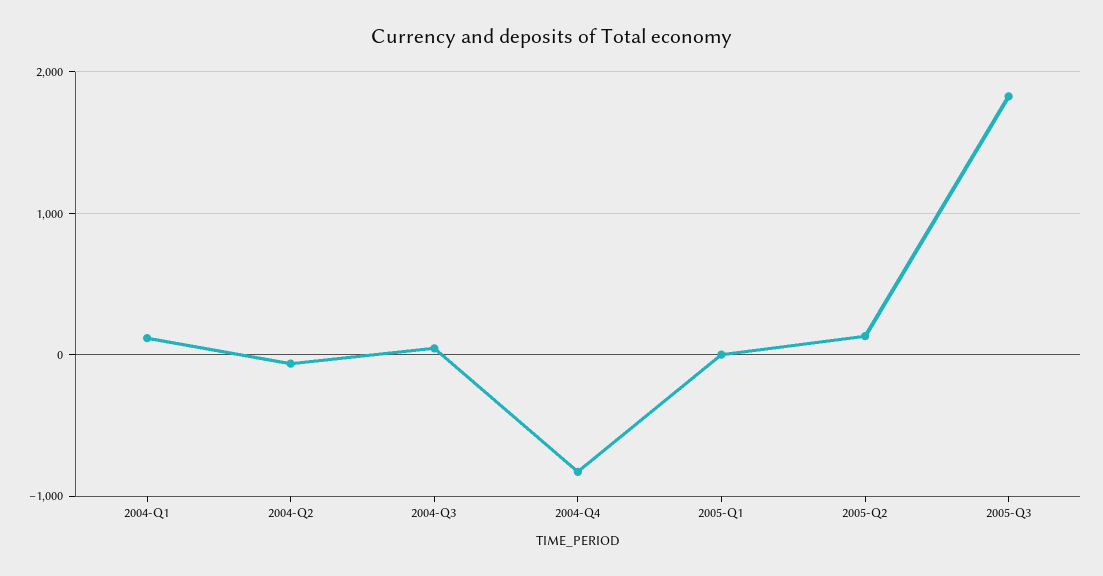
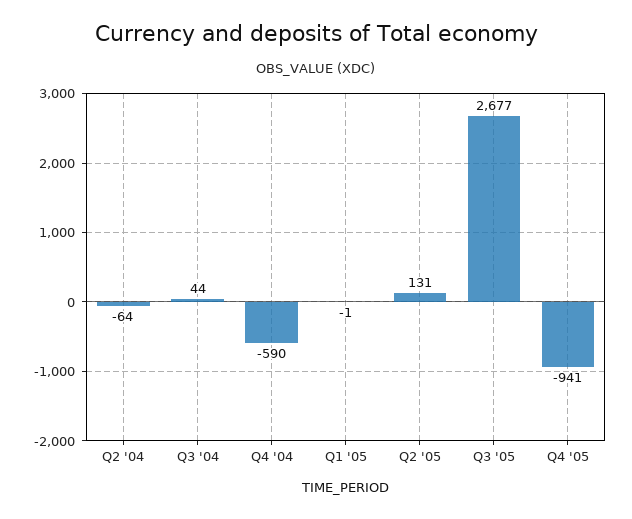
2004-Q1: 100 -> none
2004-Q4: -800 -> -590
2005-Q3: 1800 -> 2677
Q4 '05: none -> -941

